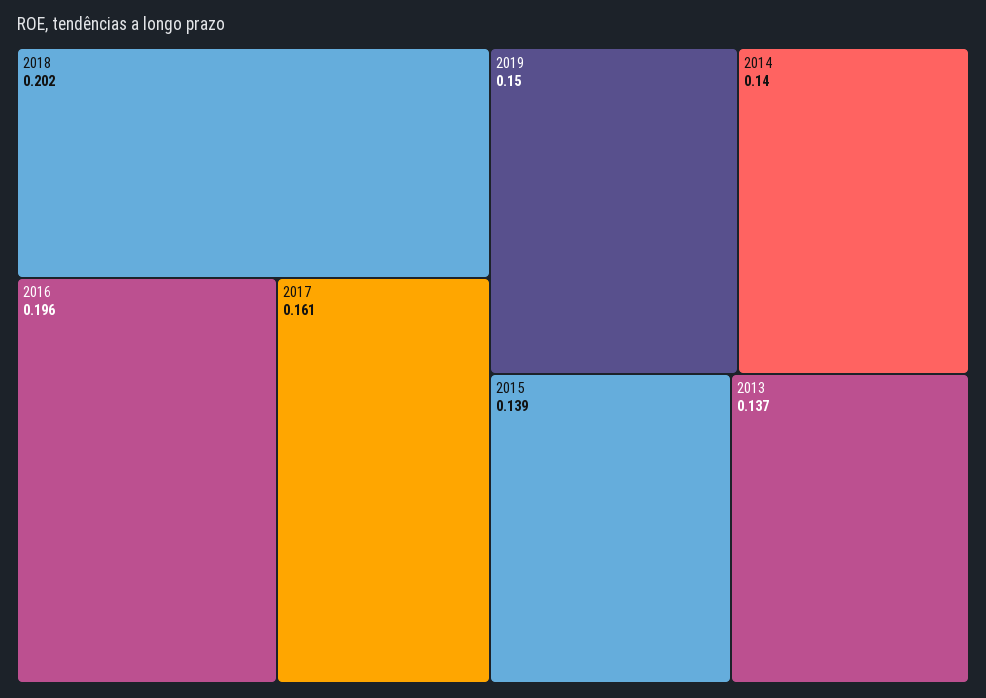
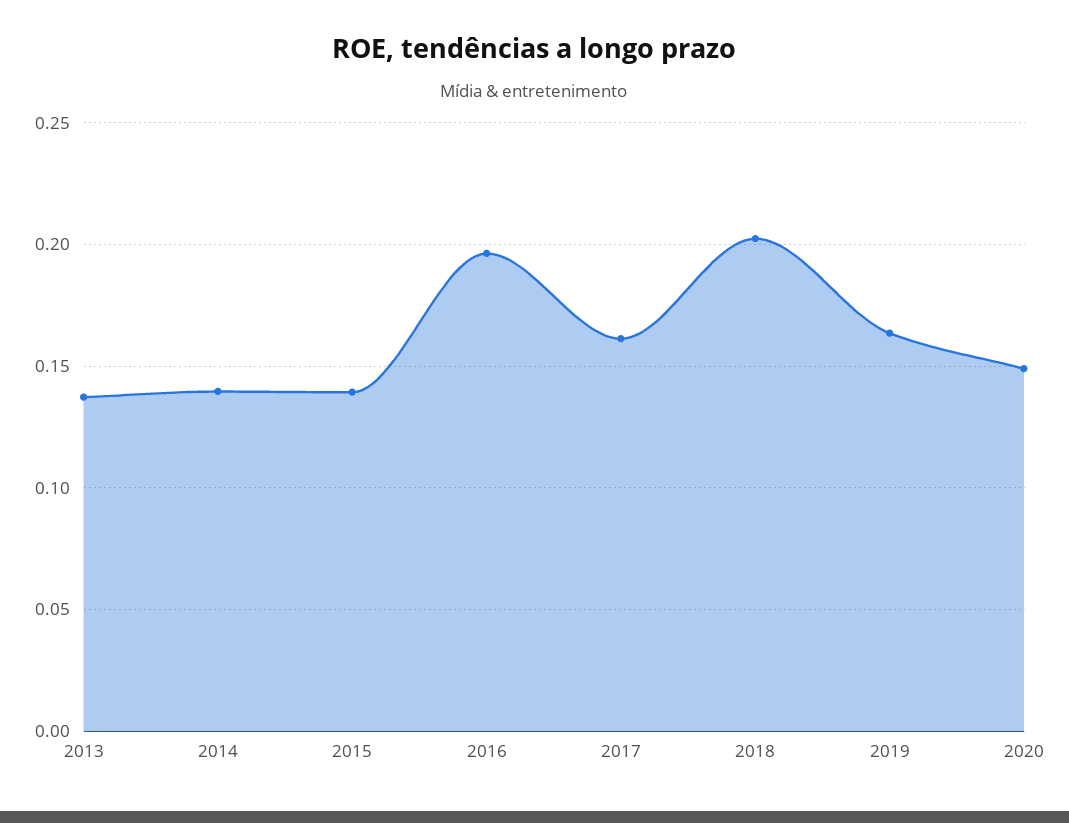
2019: 0.15 -> 0.165
2020: none -> 0.15

